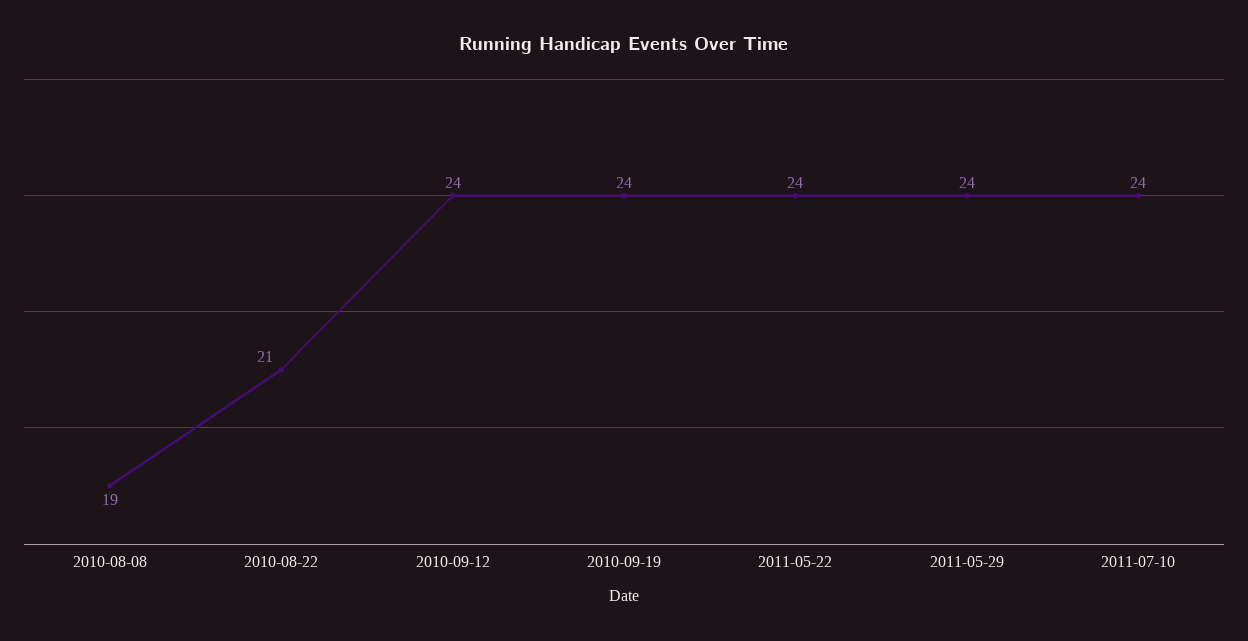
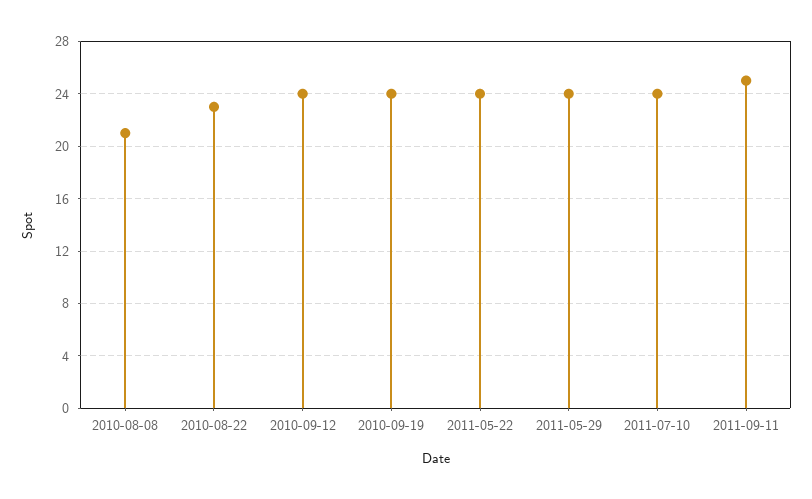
2010-08-08: 19 -> 21
2010-08-22: 21 -> 23
2011-09-11: none -> 25

